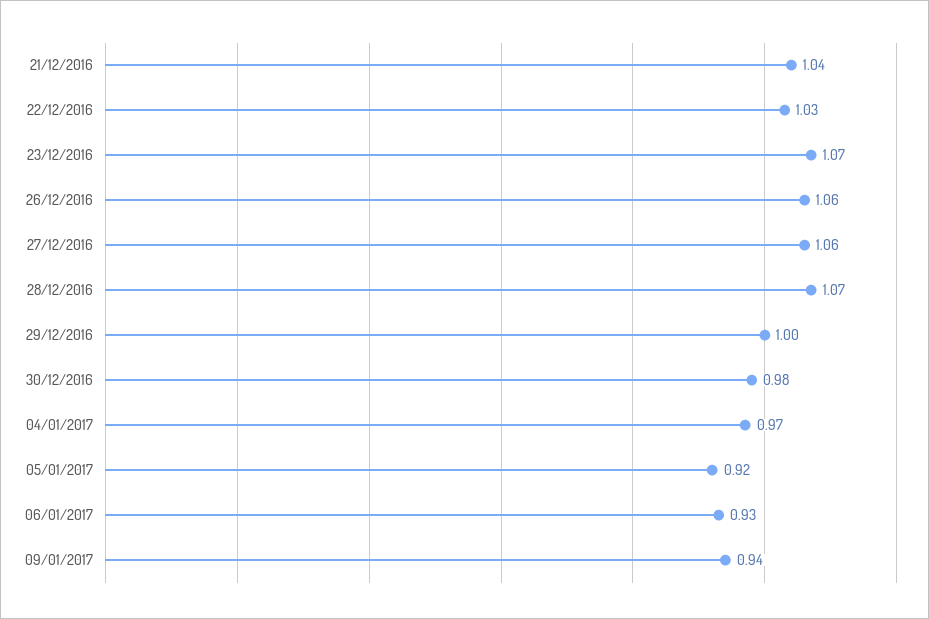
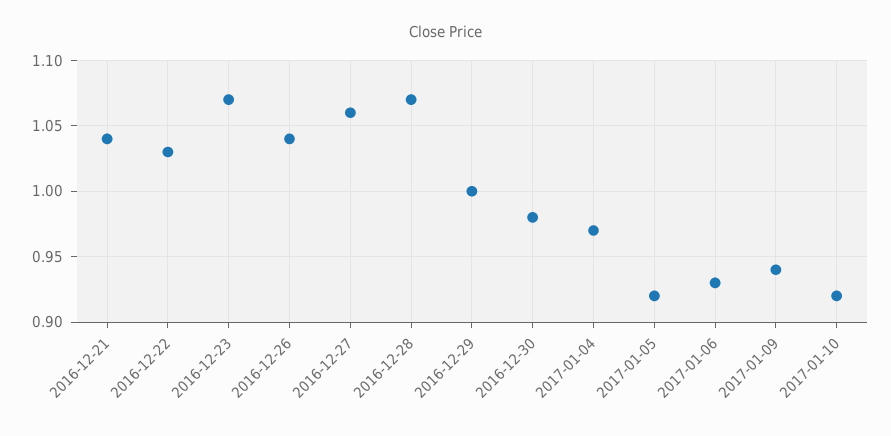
26/12/2016: 1.06 -> 1.04
2017-01-10: none -> 0.92

